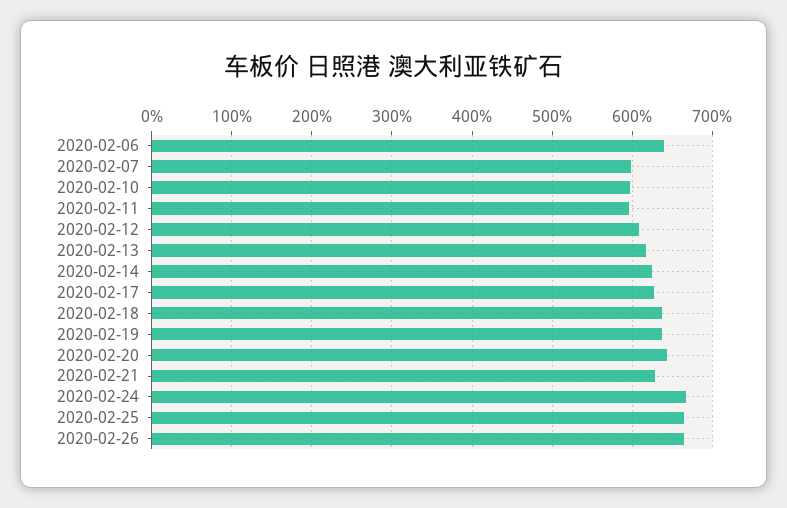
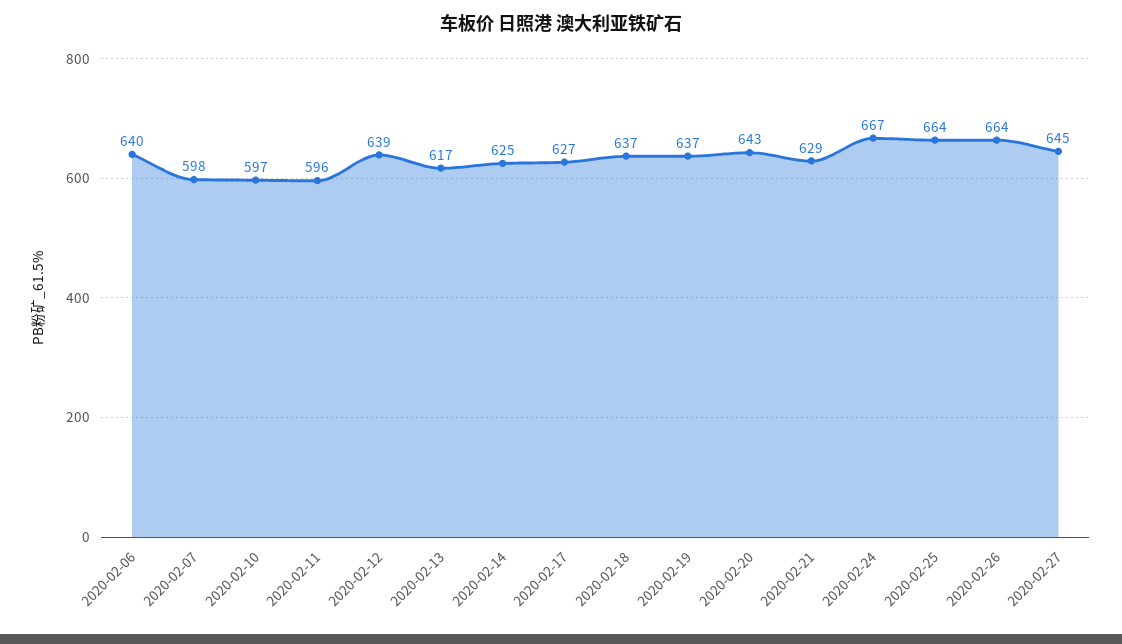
2020-02-12: 610 -> 639
2020-02-27: none -> 645

